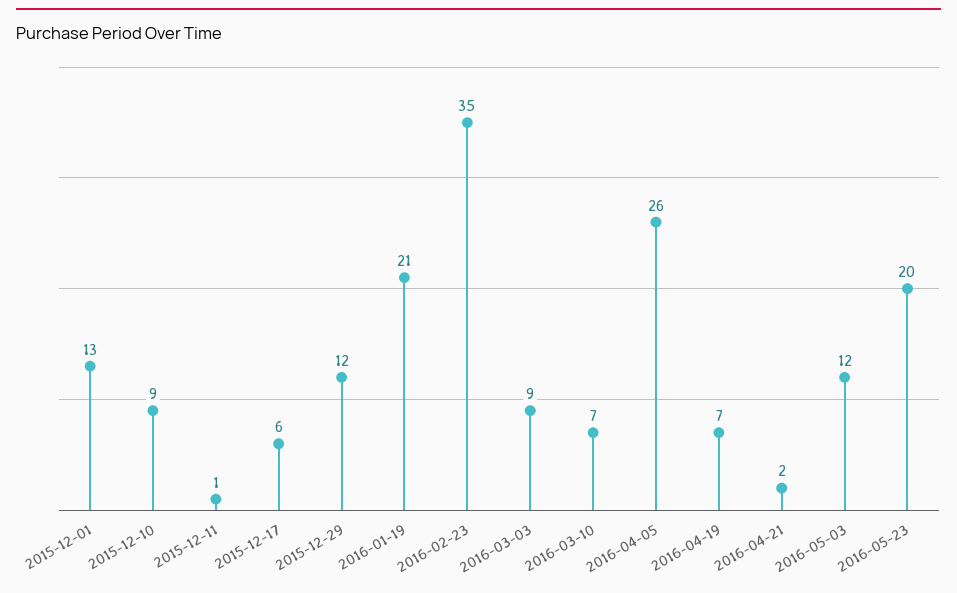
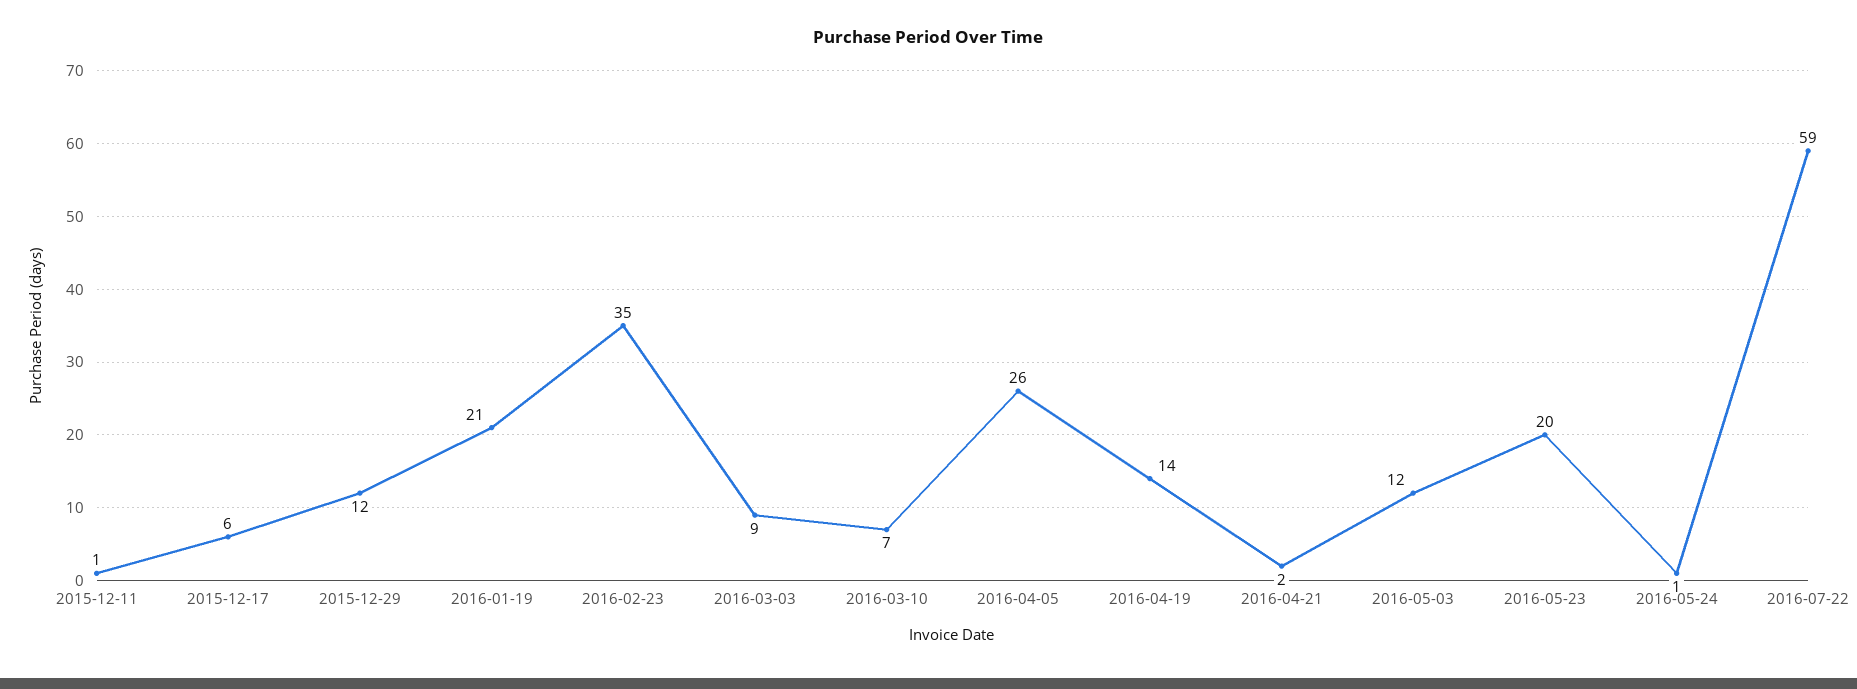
2015-12-01: 13 -> none
2015-12-10: 9 -> none
2016-04-19: 7 -> 14
2016-05-24: none -> 1
2016-07-22: none -> 59

